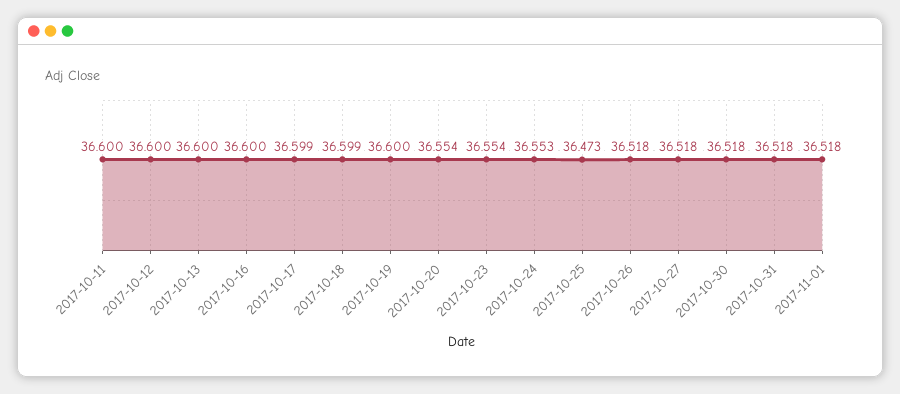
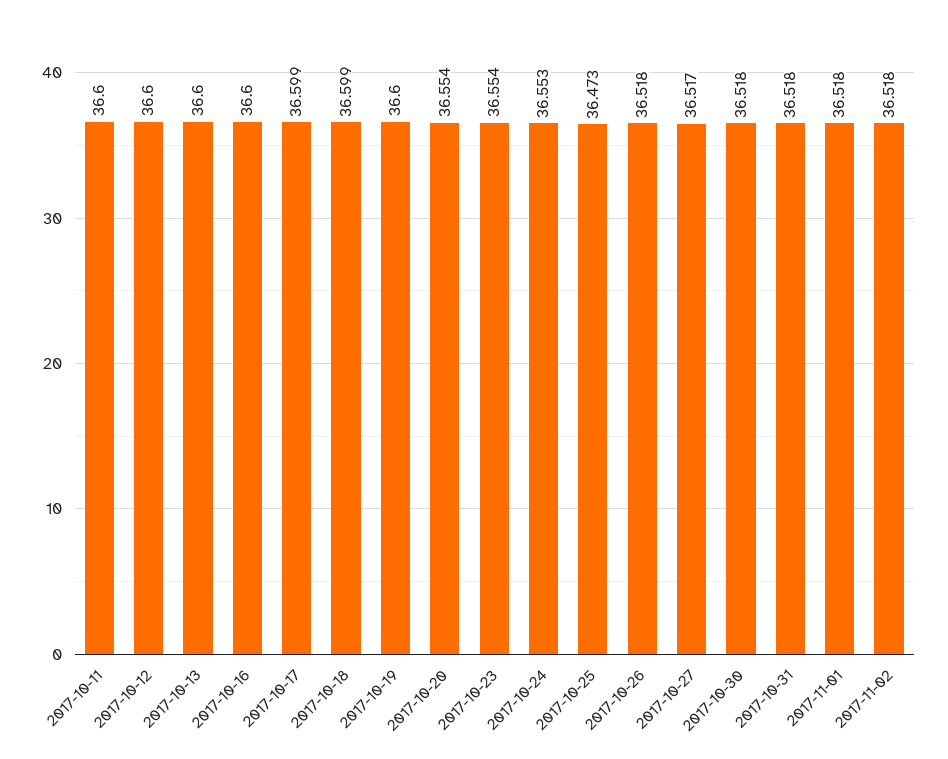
2017-10-27: 36.518 -> 36.517
2017-11-02: none -> 36.518

